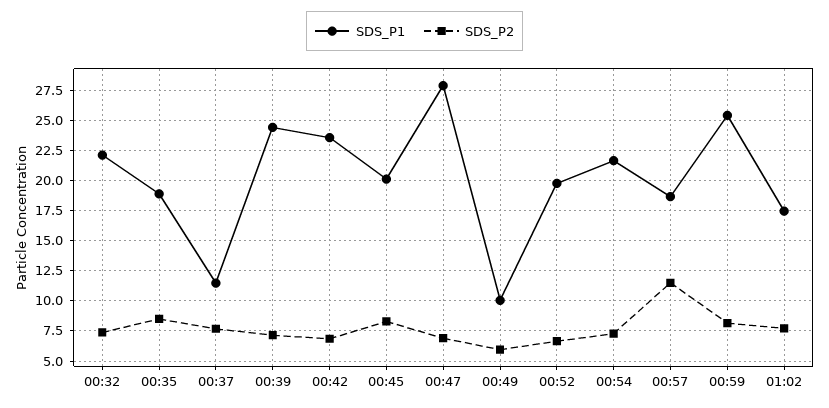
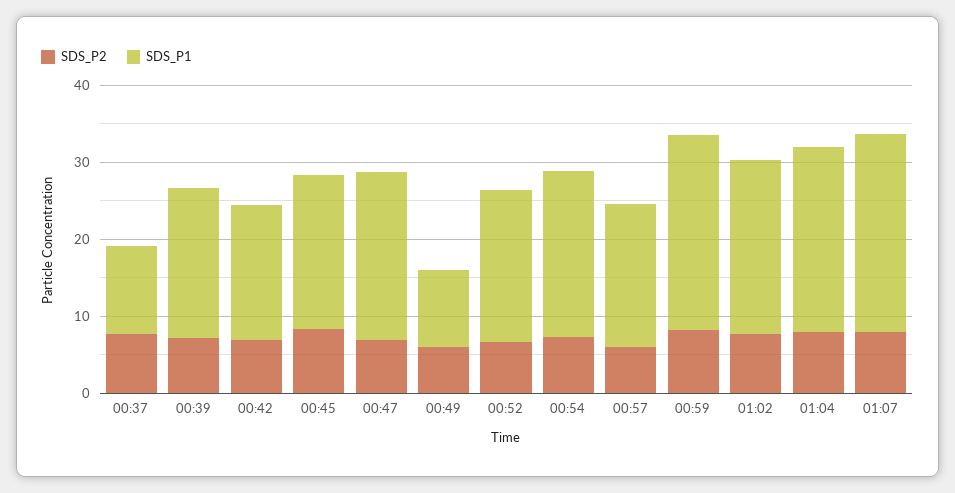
SDS_P1, 00:32: 22 -> none
SDS_P2, 00:32: 7.5 -> none
SDS_P1, 00:35: 19 -> none
SDS_P2, 00:35: 8.5 -> none
SDS_P1, 00:39: 24.5 -> 20
SDS_P1, 00:42: 23.5 -> 18
SDS_P1, 00:47: 28 -> 22
SDS_P2, 00:57: 11.5 -> 6
SDS_P1, 01:02: 17.5 -> 22
SDS_P2, 01:04: none -> 8
SDS_P1, 01:04: none -> 24
SDS_P2, 01:07: none -> 8
SDS_P1, 01:07: none -> 26

